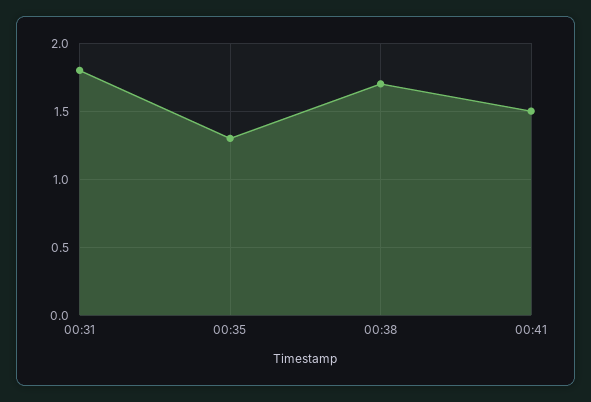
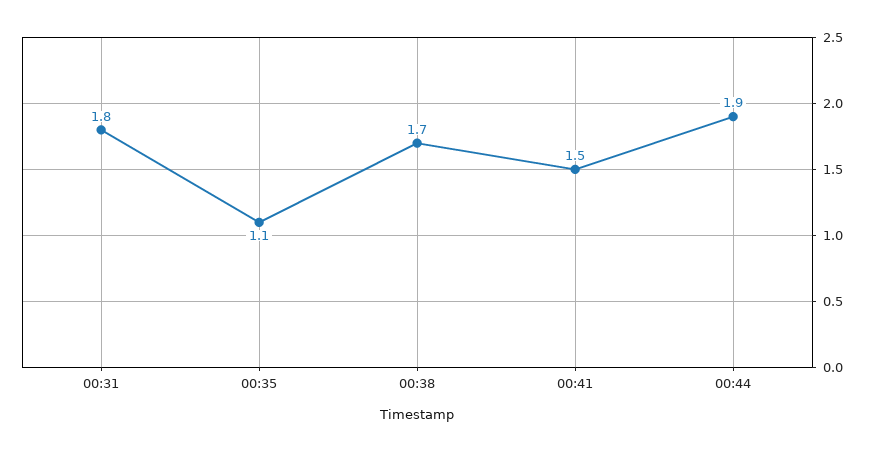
00:35: 1.3 -> 1.1
00:44: none -> 1.9

